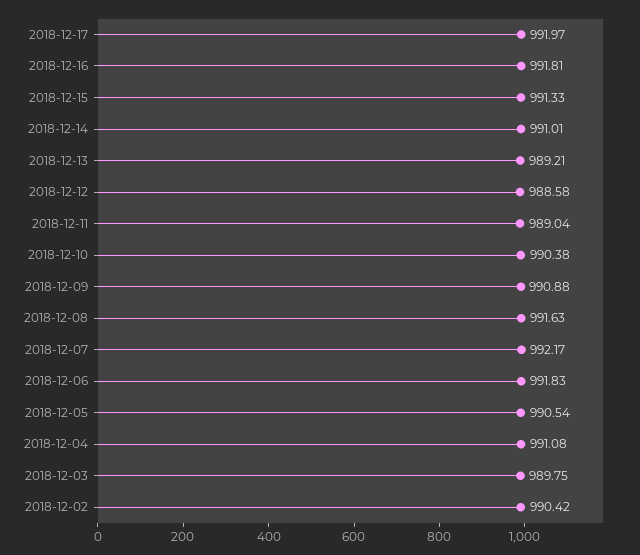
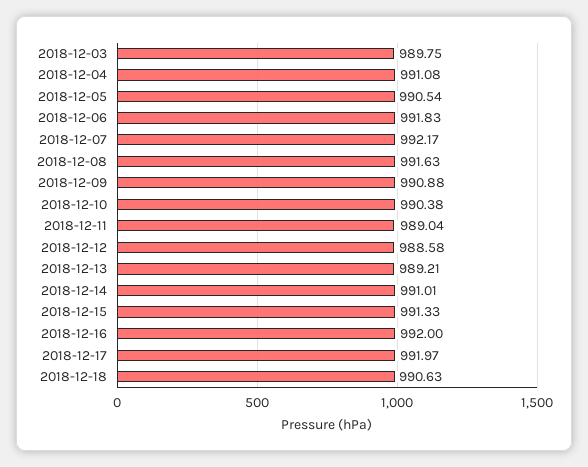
2018-12-16: 991.81 -> 992
2018-12-02: 990.42 -> none
2018-12-18: none -> 990.63

